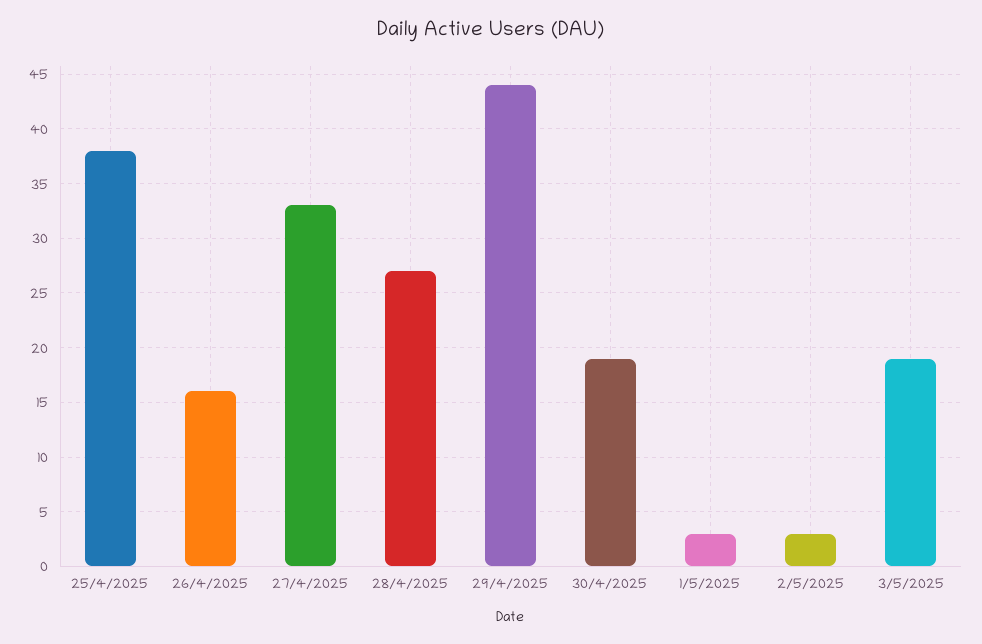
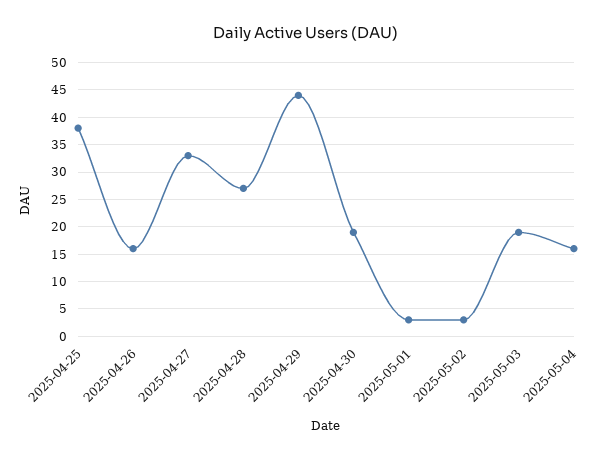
2025-05-04: none -> 15

